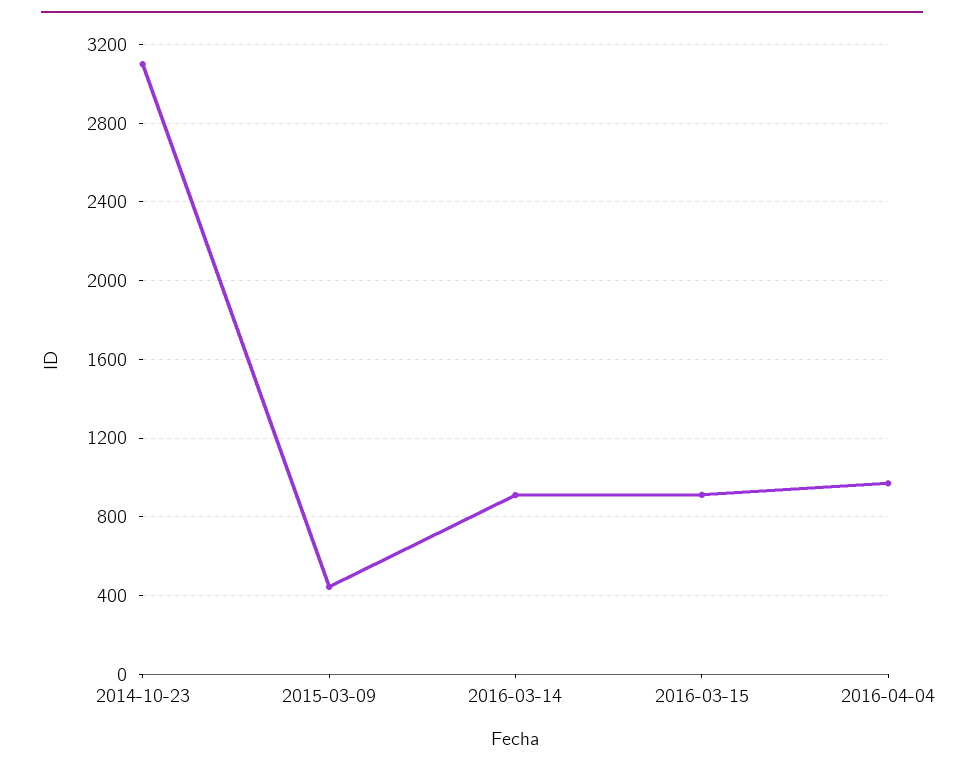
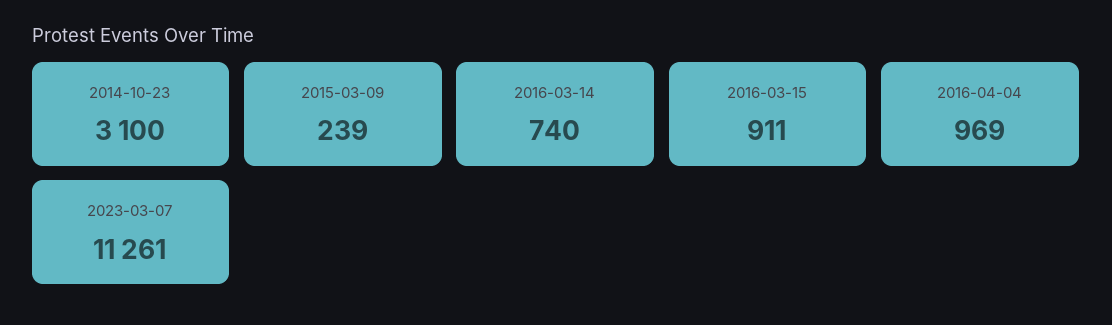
2015-03-09: 450 -> 239
2016-03-14: 900 -> 740
2023-03-07: none -> 11261

